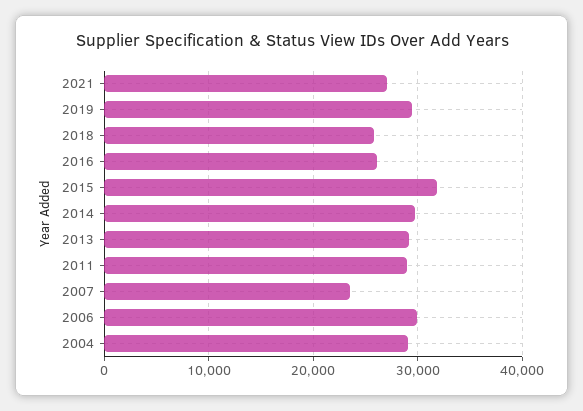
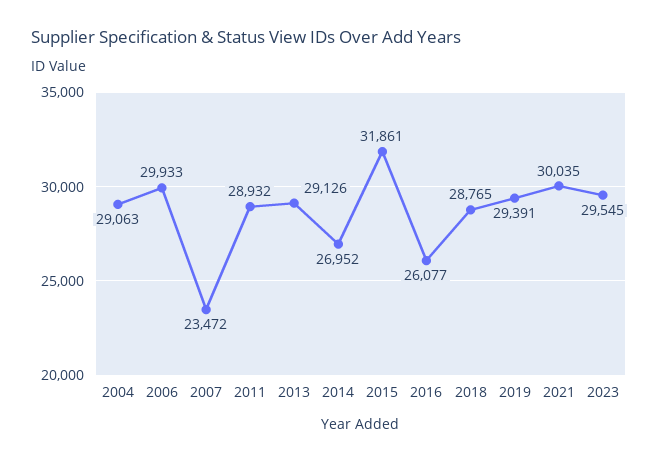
2021: 27000 -> 30035
2018: 26000 -> 28765
2014: 30000 -> 26952
2023: none -> 29545

